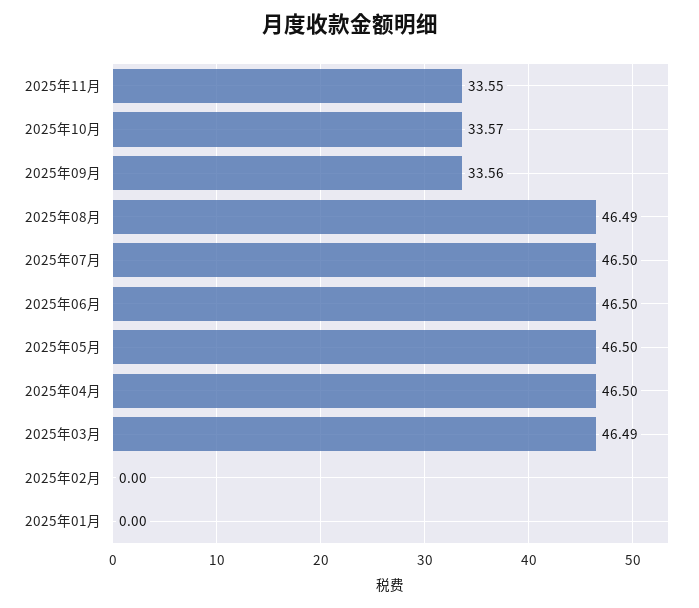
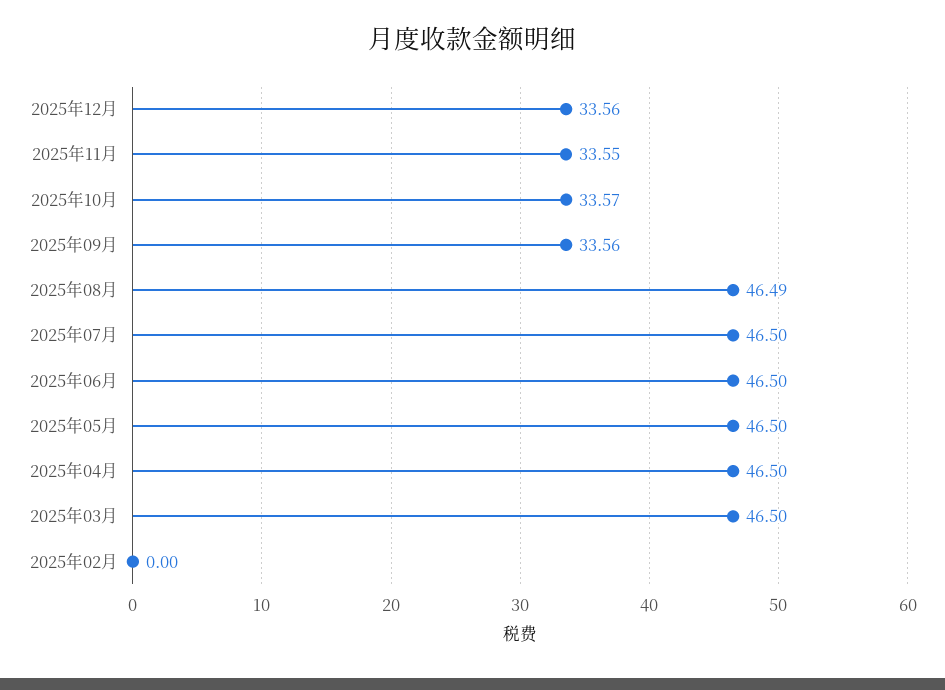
2025年03月: 46.49 -> 46.5
2025年01月: 0 -> none
2025年12月: none -> 33.56

